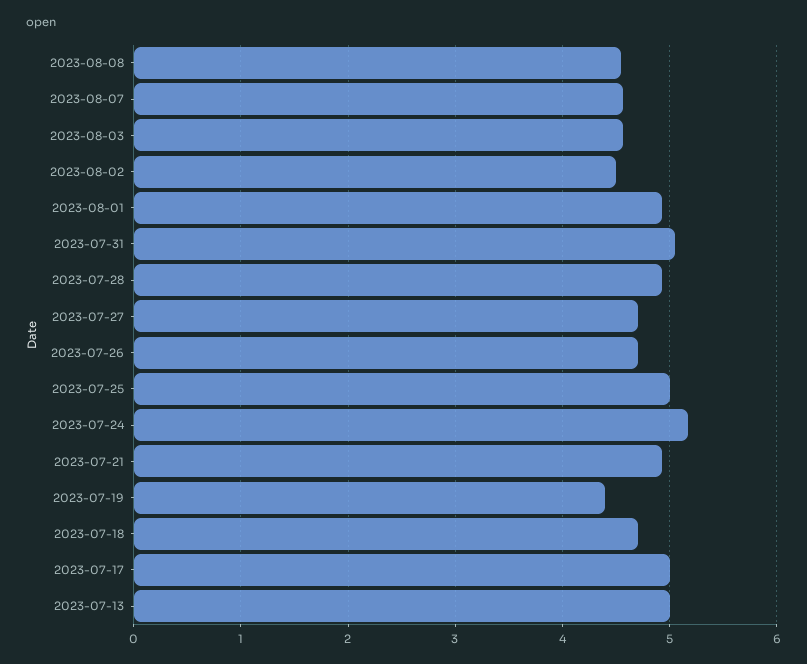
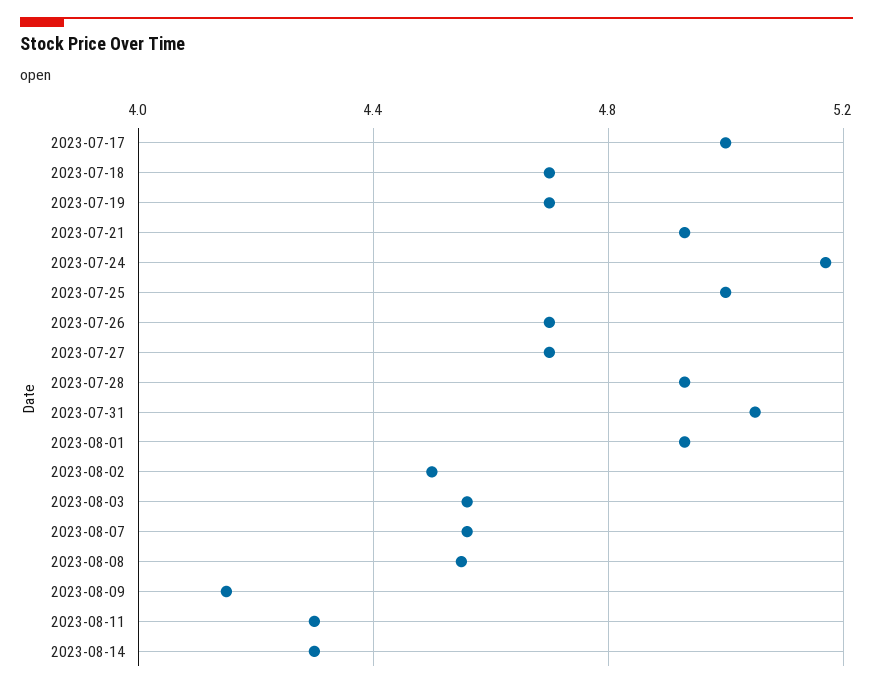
2023-07-19: 4.4 -> 4.7
2023-07-13: 5 -> none
2023-08-09: none -> 4.15
2023-08-11: none -> 4.3
2023-08-14: none -> 4.3

